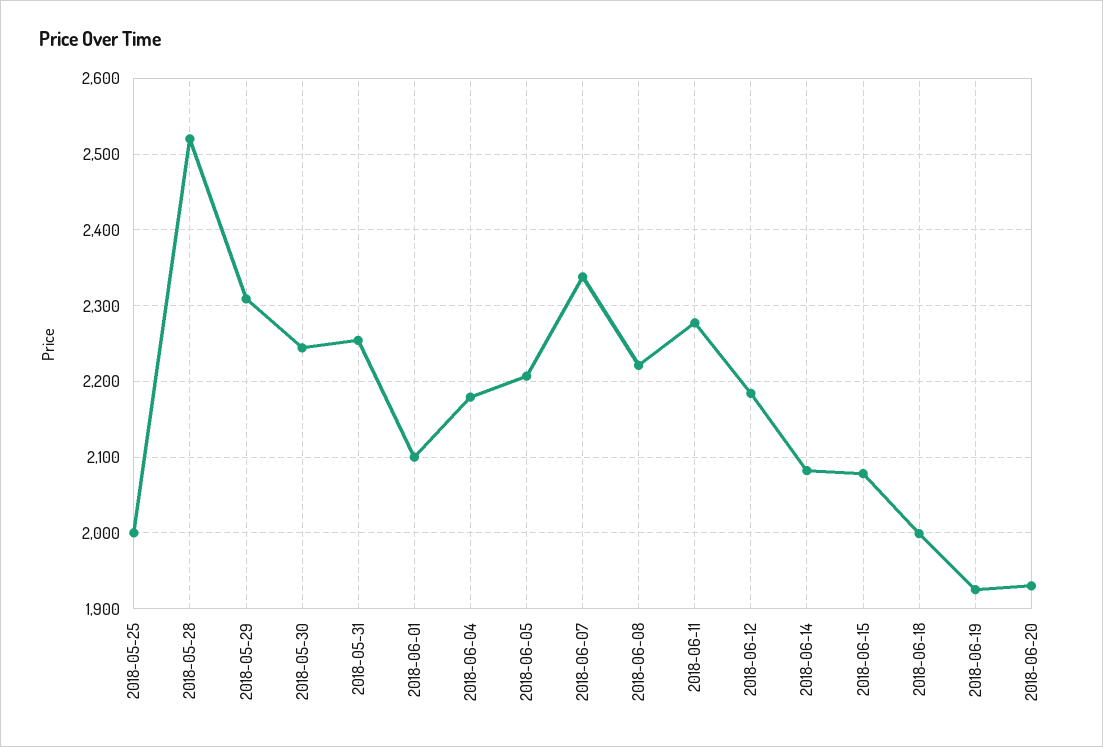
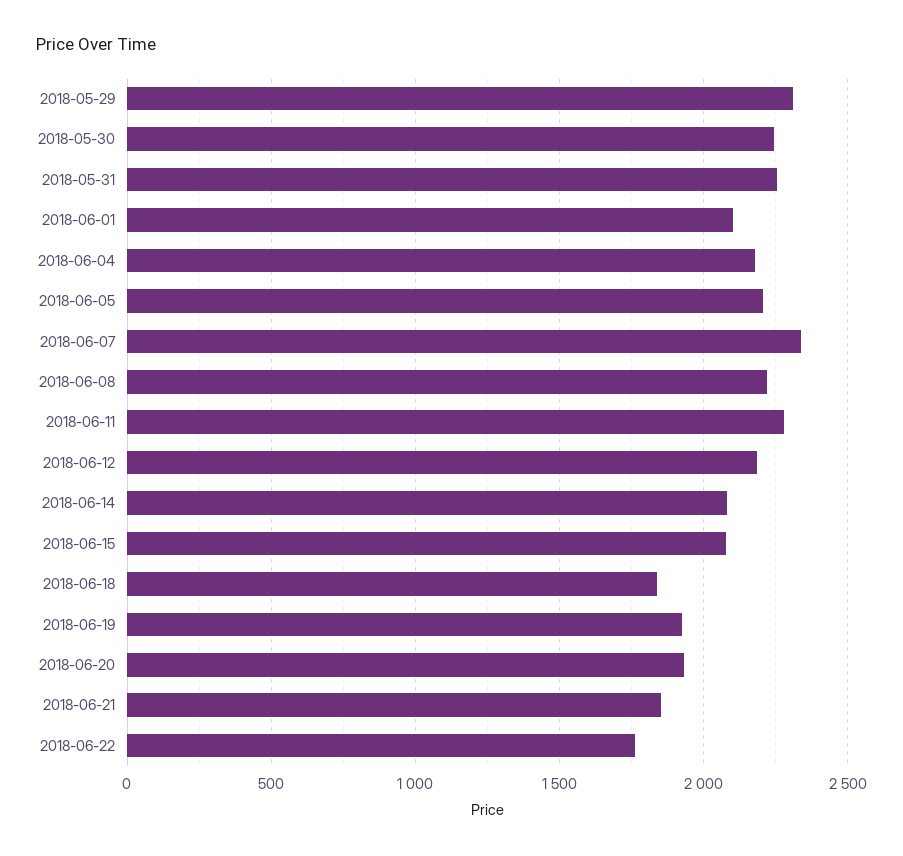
2018-05-25: 2000 -> none
2018-05-28: 2520 -> none
2018-06-18: 2000 -> 1850
2018-06-21: none -> 1850
2018-06-22: none -> 1750

